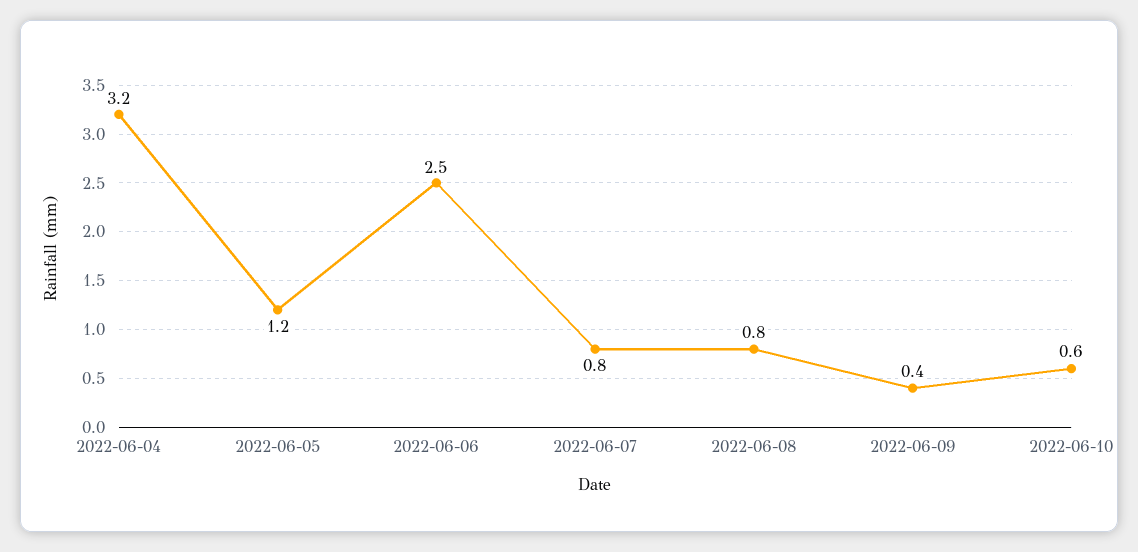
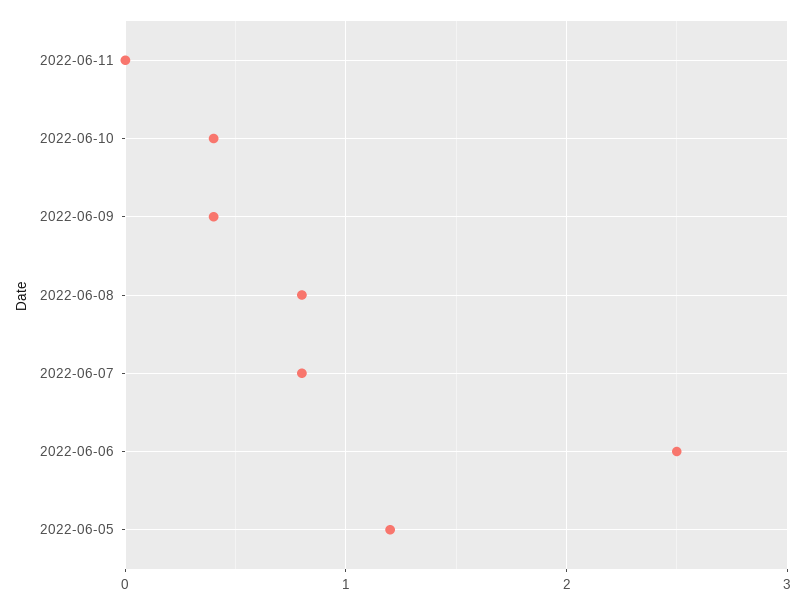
2022-06-04: 3.2 -> none
2022-06-10: 0.6 -> 0.4
2022-06-11: none -> 0

